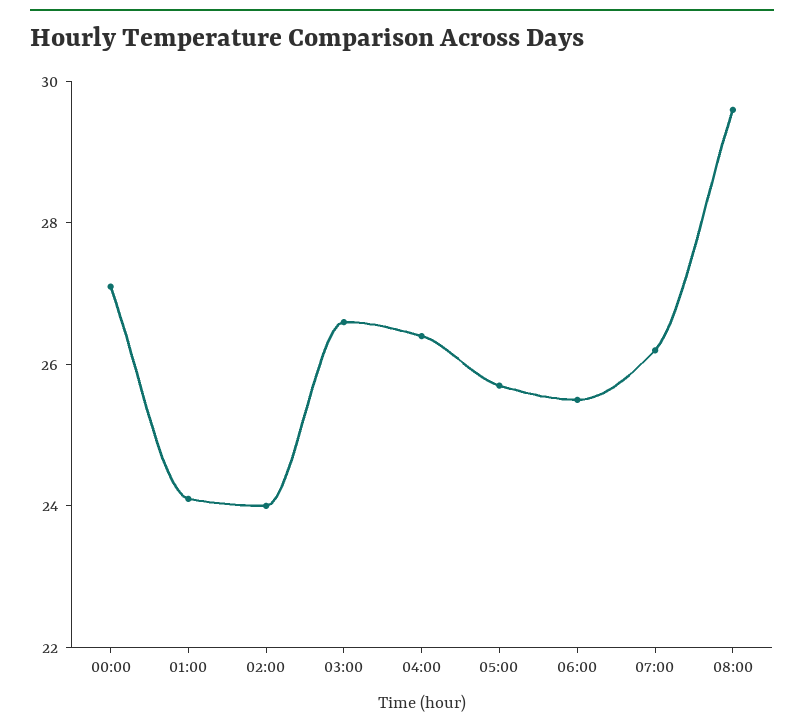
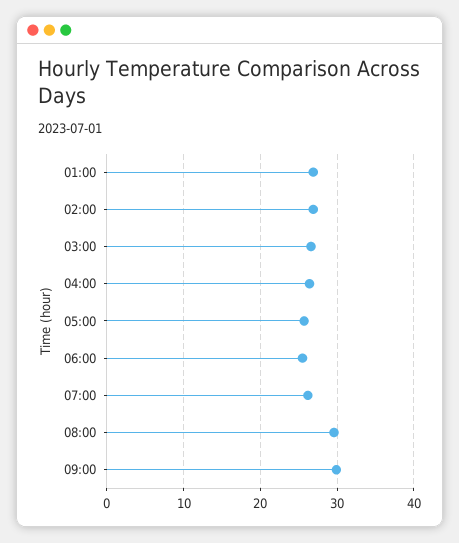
00:00: 27 -> none
01:00: 24 -> 27
02:00: 24 -> 27
09:00: none -> 30

